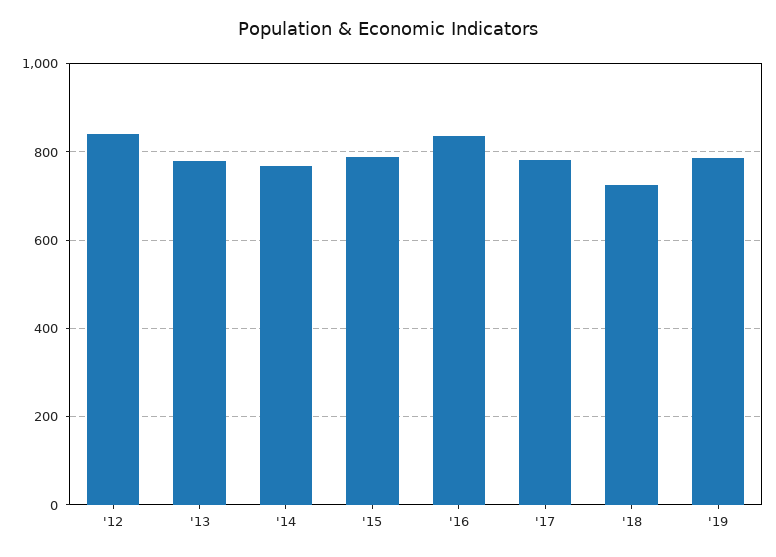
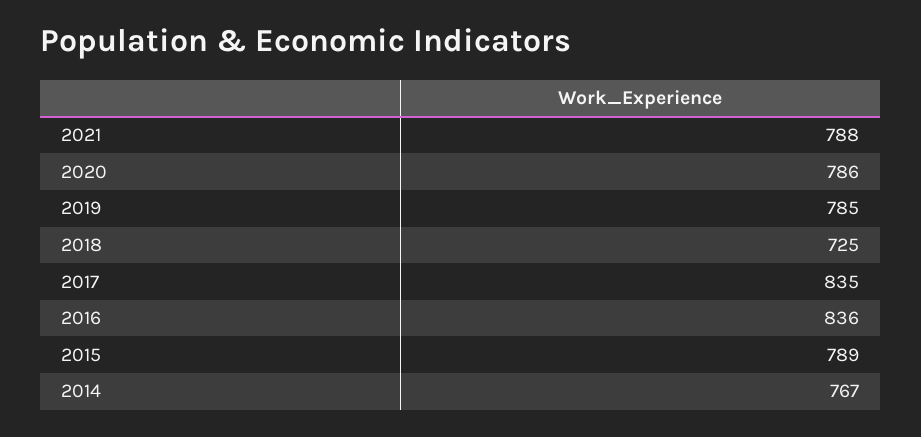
'12: 840 -> none
'13: 780 -> none
'17: 780 -> 835
2021: none -> 788
2020: none -> 786

